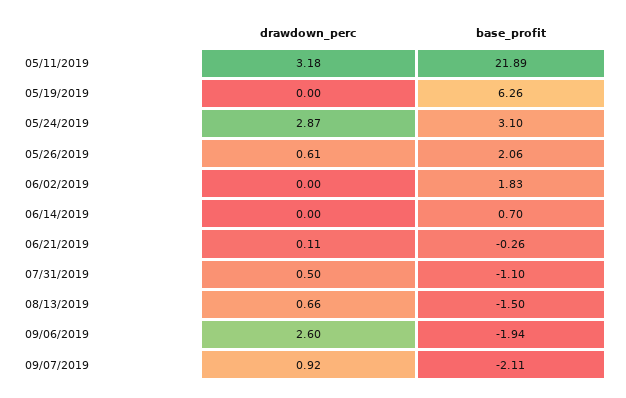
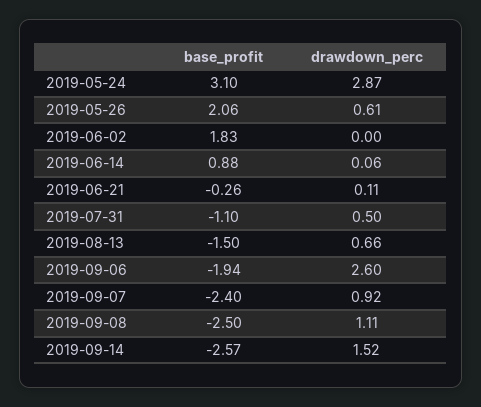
drawdown_perc, 05/11/2019: 3.18 -> none
base_profit, 05/11/2019: 21.89 -> none
drawdown_perc, 05/19/2019: 0 -> none
base_profit, 05/19/2019: 6.26 -> none
drawdown_perc, 06/14/2019: 0 -> 0.06
base_profit, 06/14/2019: 0.7 -> 0.88
base_profit, 09/07/2019: -2.11 -> -2.4
base_profit, 2019-09-08: none -> -2.5
drawdown_perc, 2019-09-08: none -> 1.11
base_profit, 2019-09-14: none -> -2.57
drawdown_perc, 2019-09-14: none -> 1.52

